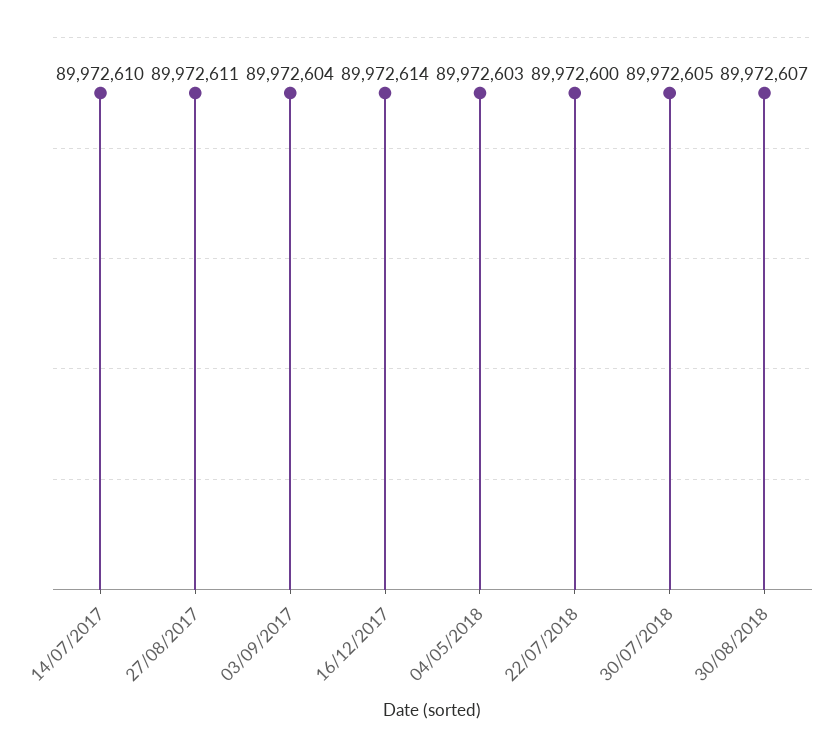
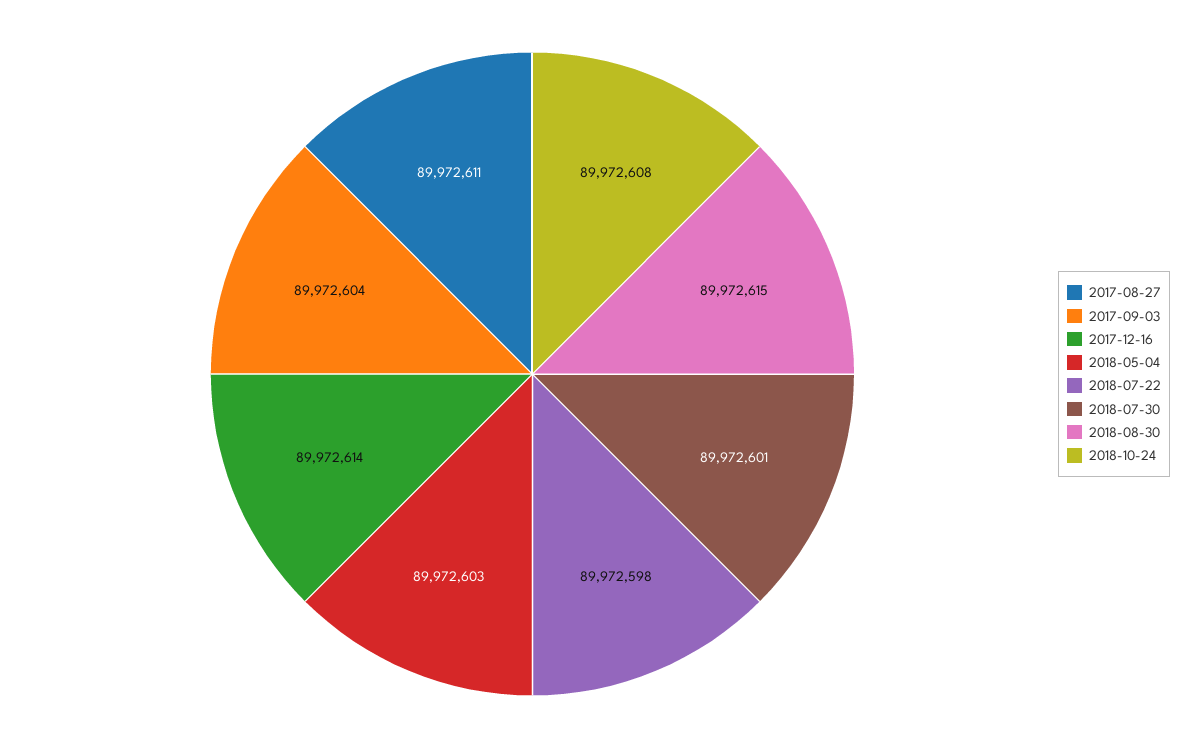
14/07/2017: 89972610 -> none
22/07/2018: 89972600 -> 89972598
30/07/2018: 89972605 -> 89972601
30/08/2018: 89972607 -> 89972615
2018-10-24: none -> 89972608

